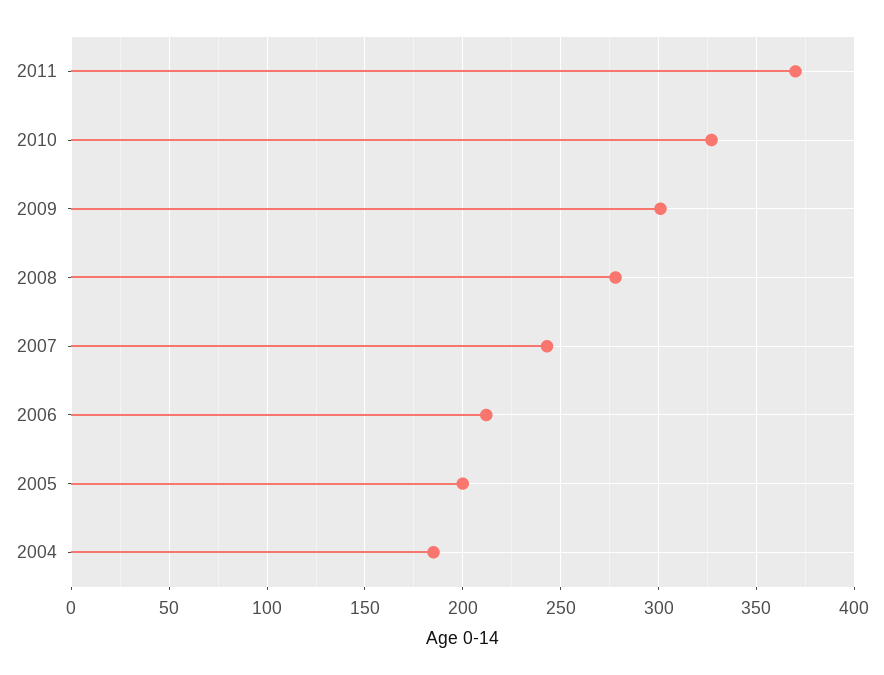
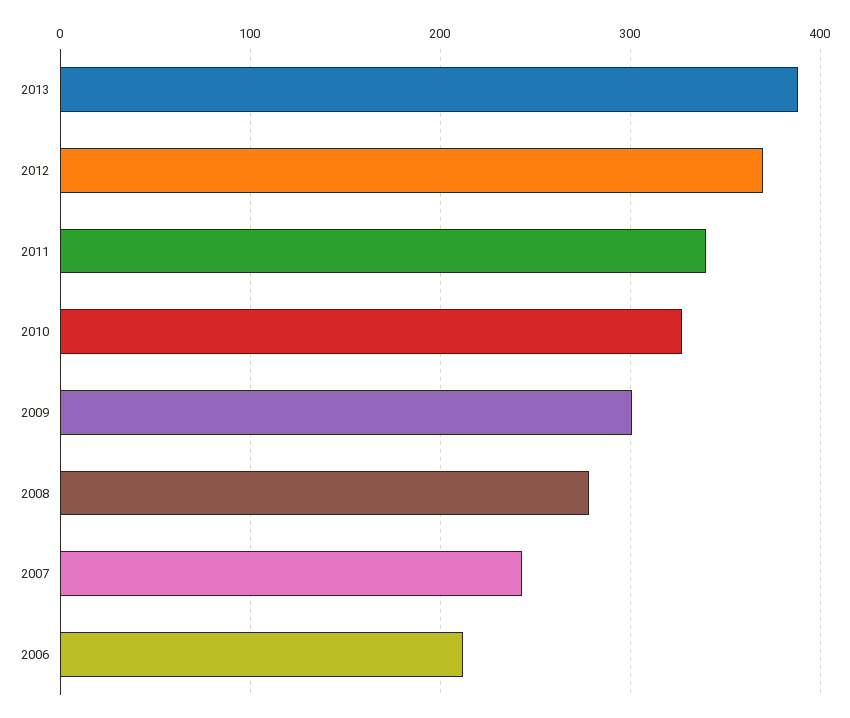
2011: 370 -> 340
2005: 200 -> none
2004: 185 -> none
2013: none -> 390
2012: none -> 370

